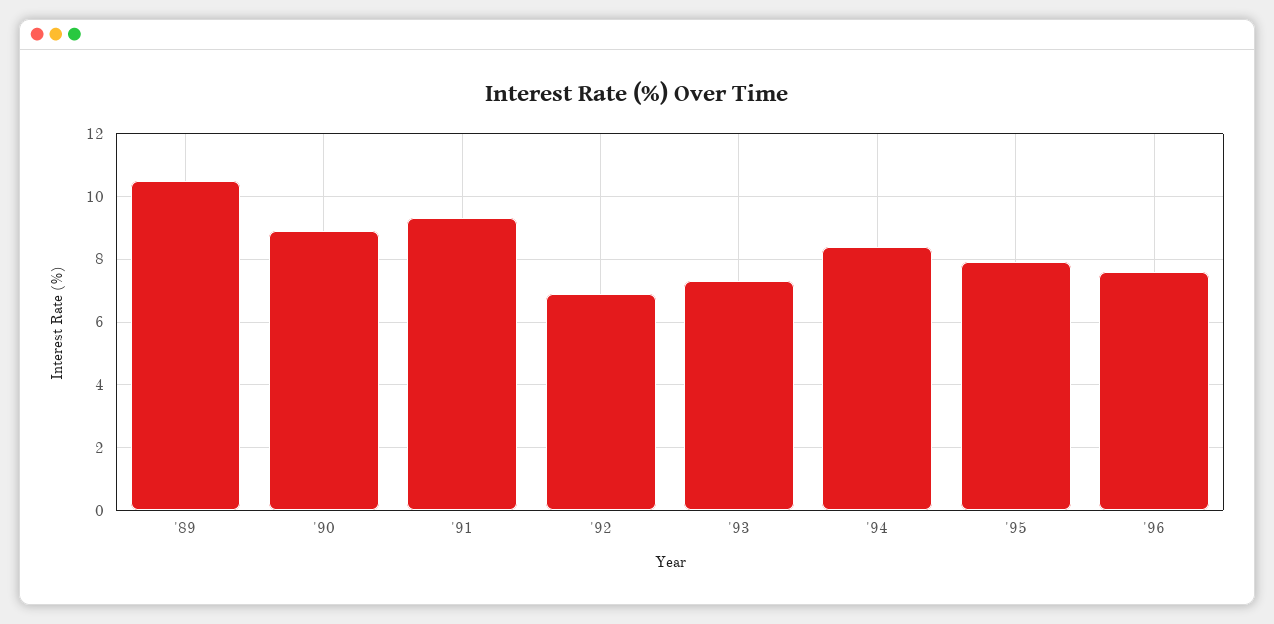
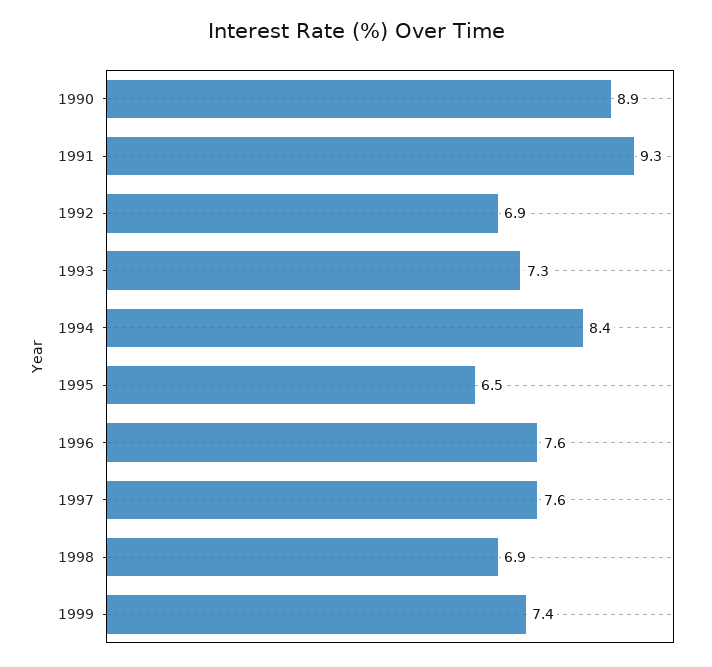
'89: 10.5 -> none
'95: 8 -> 6.5
1997: none -> 7.6
1998: none -> 6.9
1999: none -> 7.4

